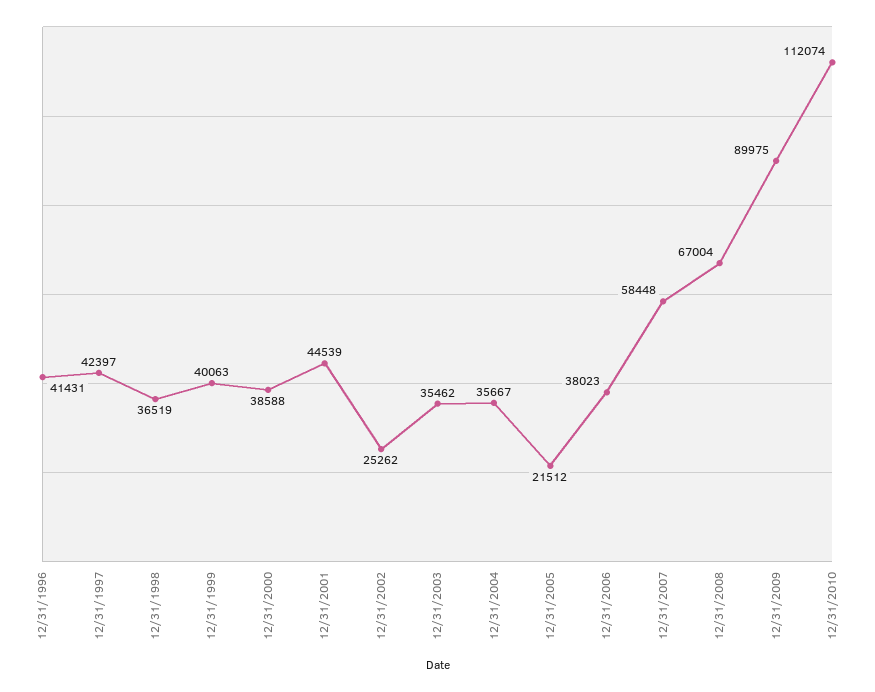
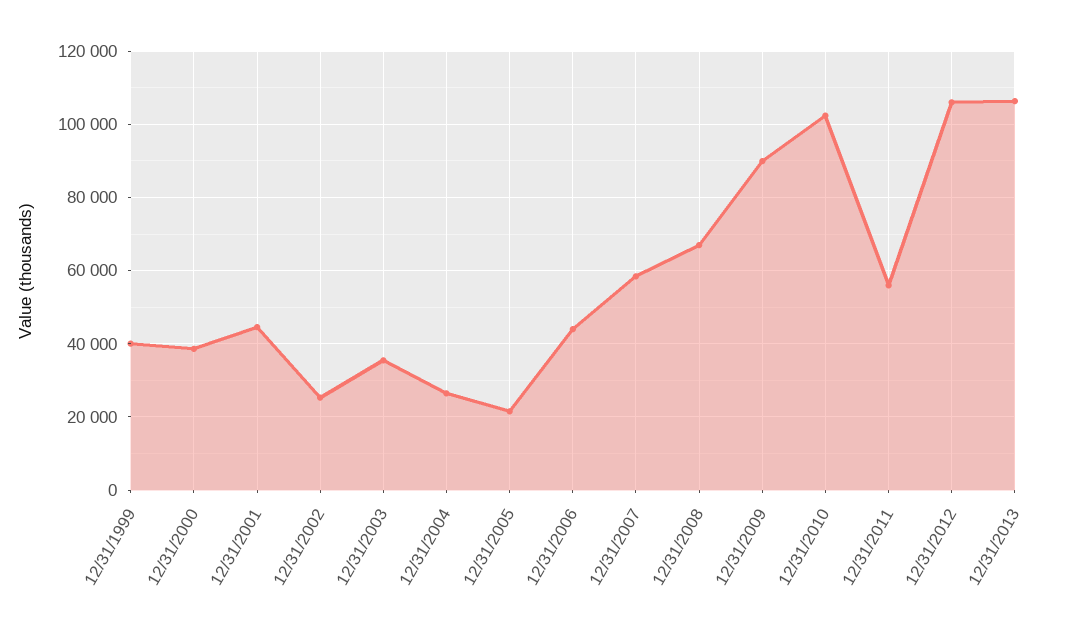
12/31/1996: 41431 -> none
12/31/1997: 42397 -> none
12/31/1998: 36519 -> none
12/31/2004: 35667 -> 26000
12/31/2006: 38023 -> 44000
12/31/2010: 112074 -> 102000
12/31/2011: none -> 56000
12/31/2012: none -> 106000
12/31/2013: none -> 106000

